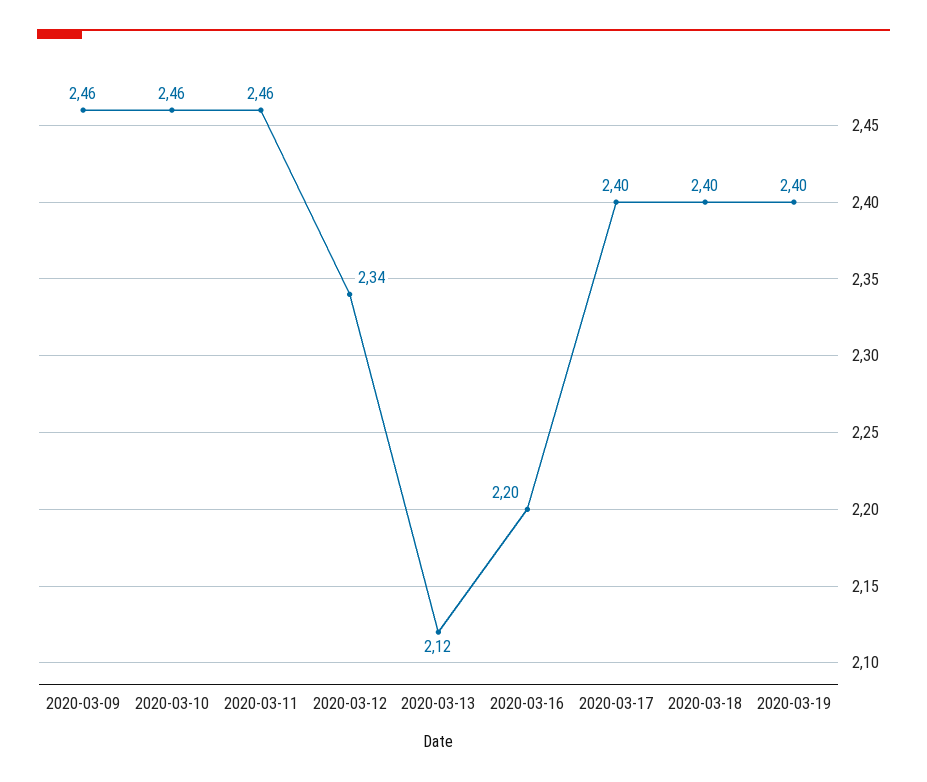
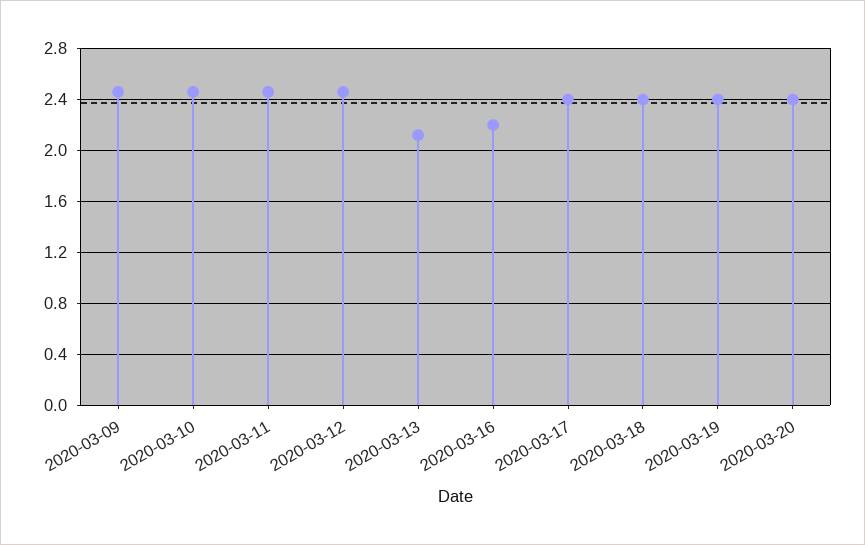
2020-03-12: 2.34 -> 2.45
2020-03-20: none -> 2.4

